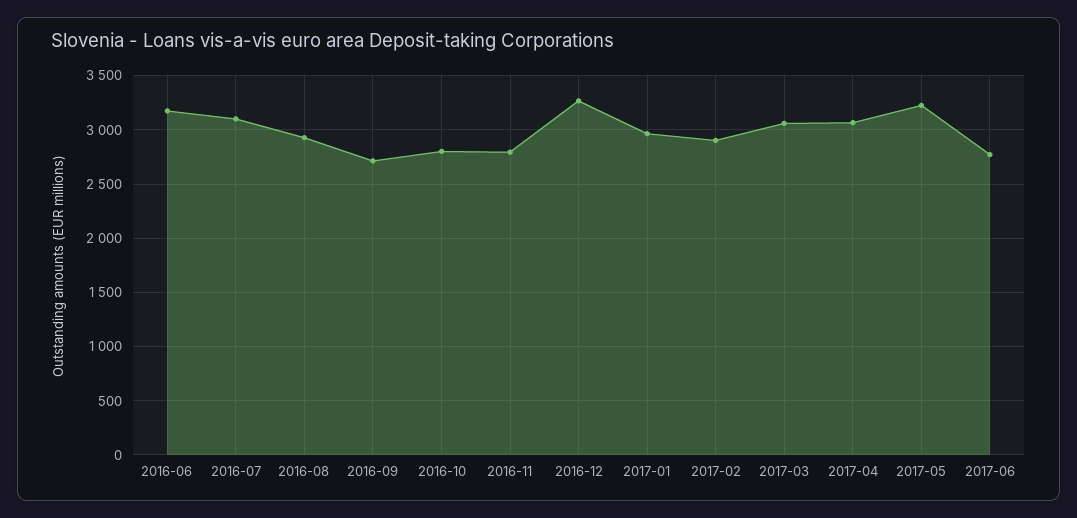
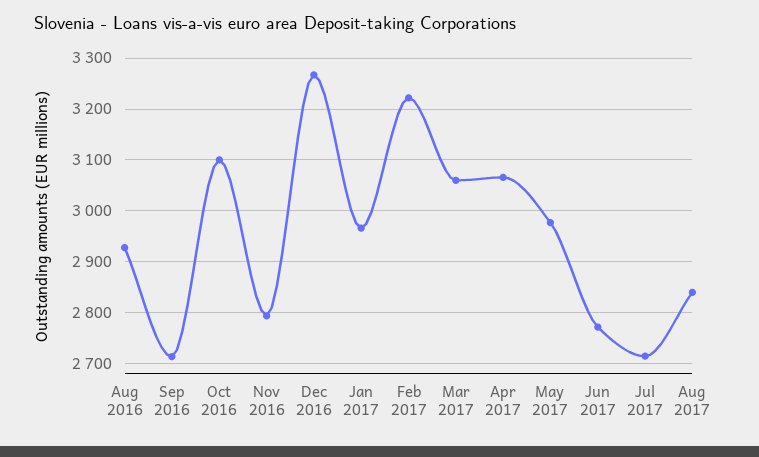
2016-06: 3200 -> none
2016-07: 3100 -> none
2016-10: 2800 -> 3100
2017-02: 2900 -> 3220
2017-05: 3200 -> 2980
Jul 2017: none -> 2720
Aug 2017: none -> 2840

